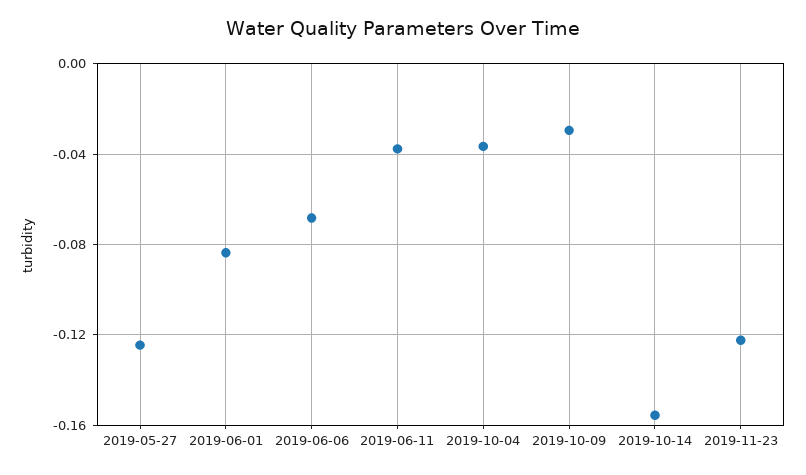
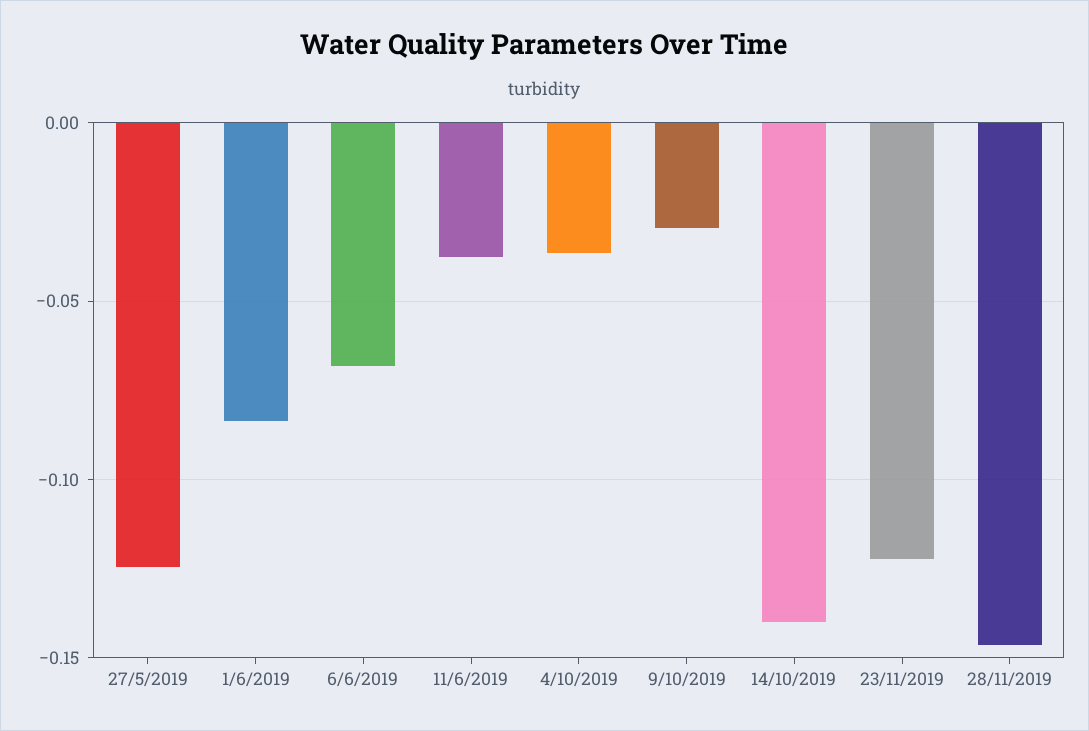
2019-10-14: -0.155 -> -0.14
28/11/2019: none -> -0.145

